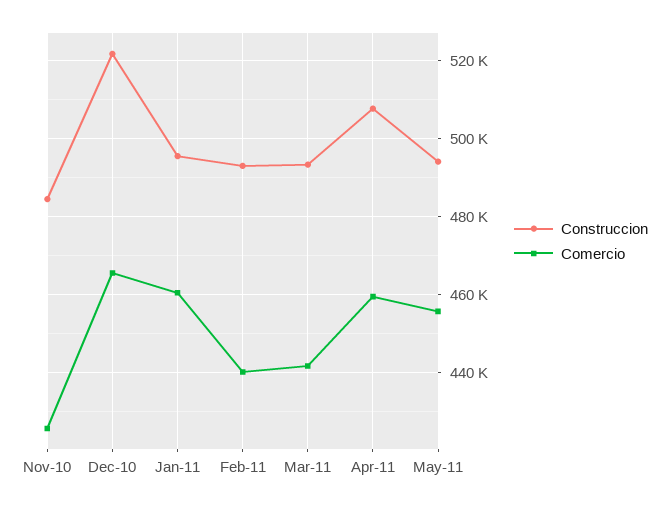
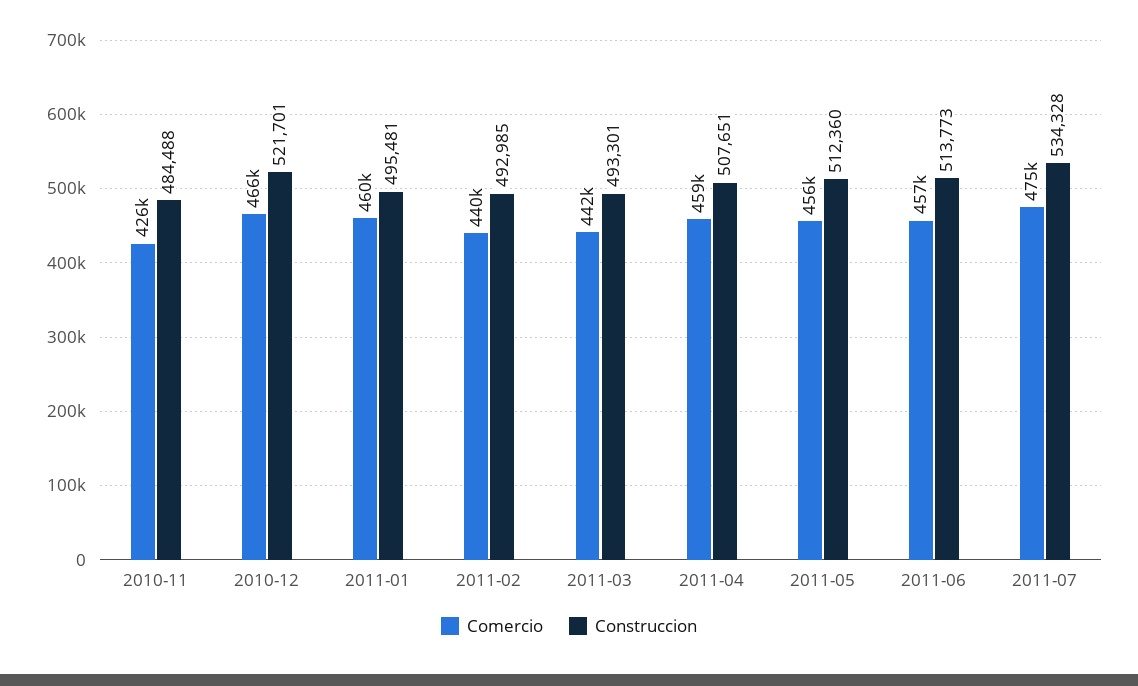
Construccion, May-11: 494000 -> 512360
Comercio, 2011-06: none -> 457000
Construccion, 2011-06: none -> 513773
Comercio, 2011-07: none -> 475000
Construccion, 2011-07: none -> 534328

